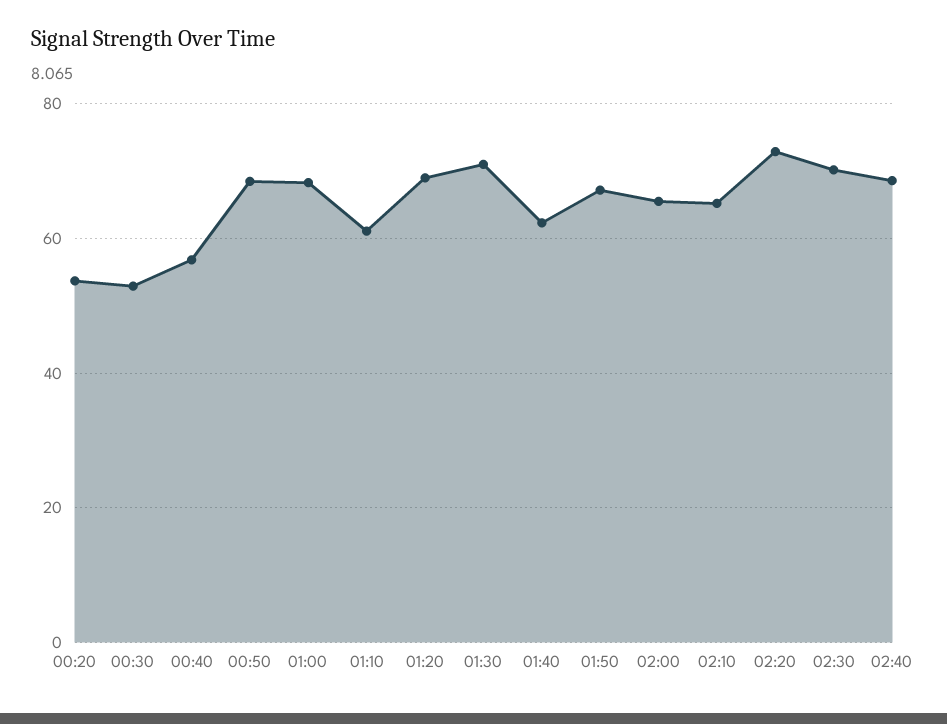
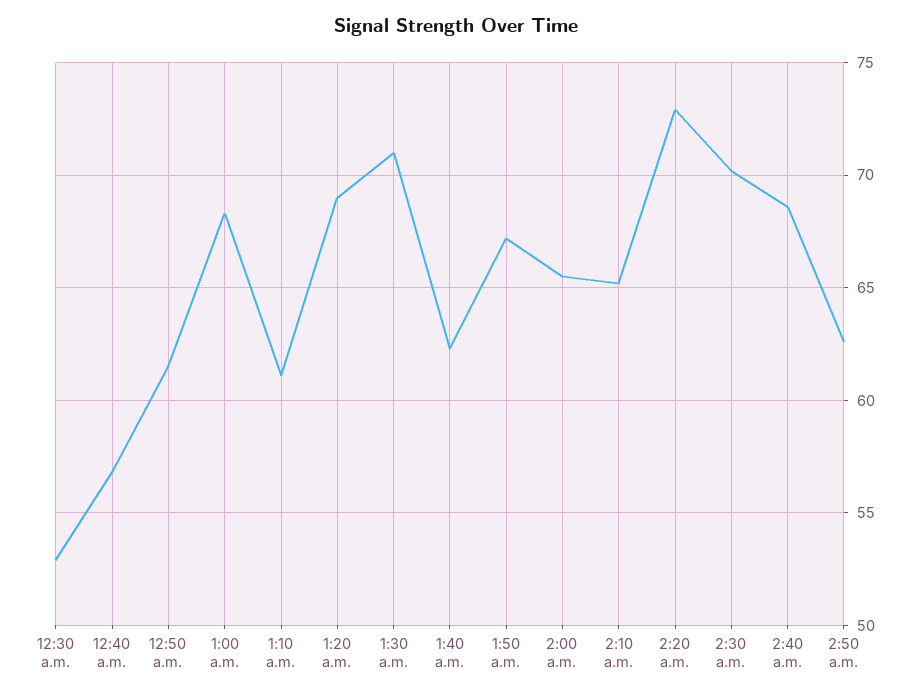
00:20: 54 -> none
00:50: 68 -> 61.5
2:50 a.m.: none -> 62.5

